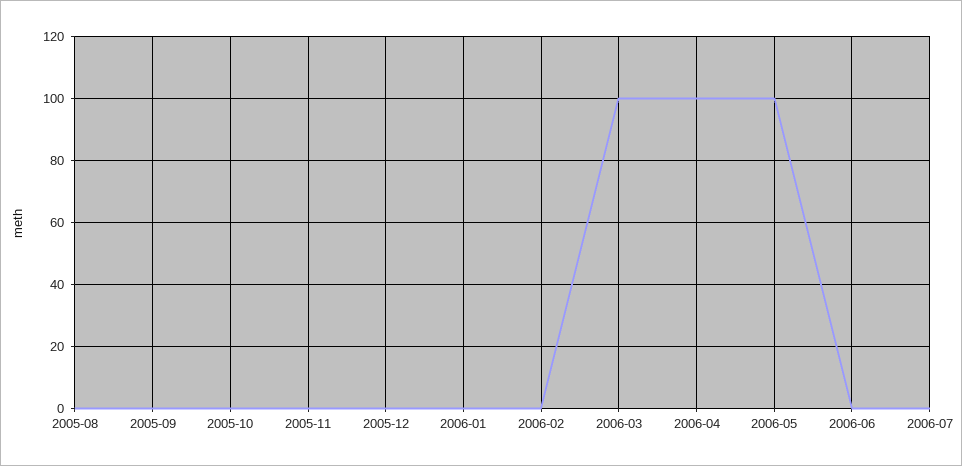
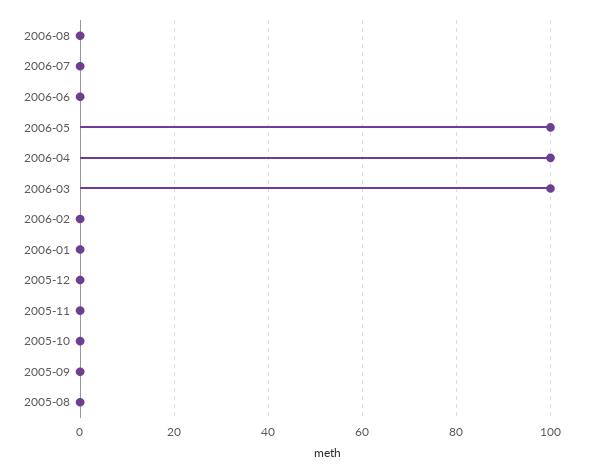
2006-08: none -> 0

